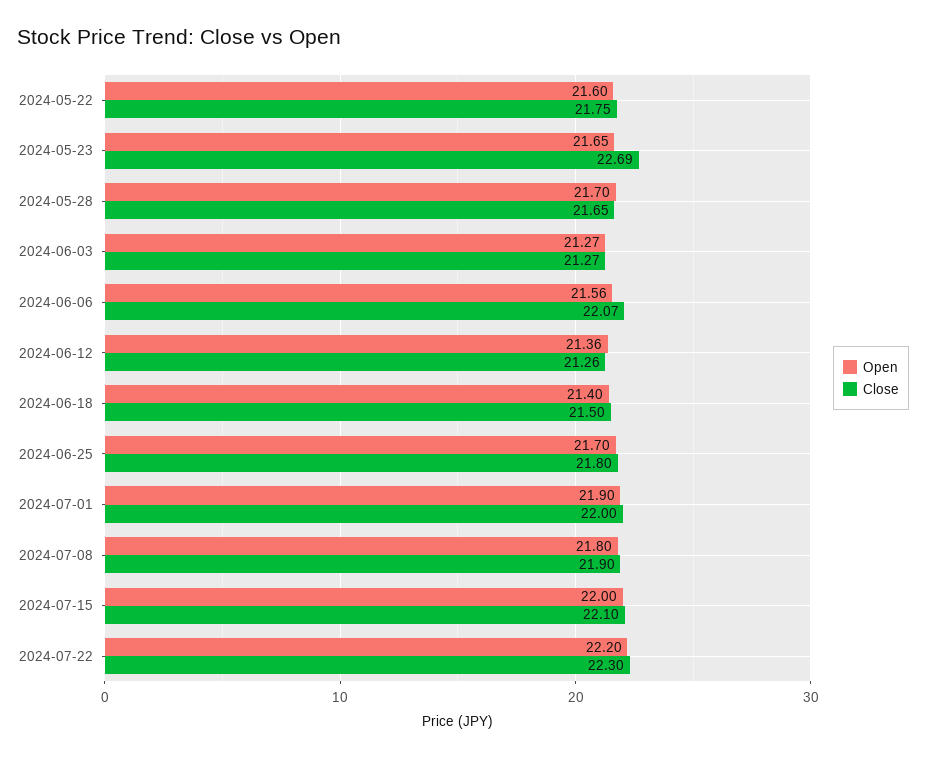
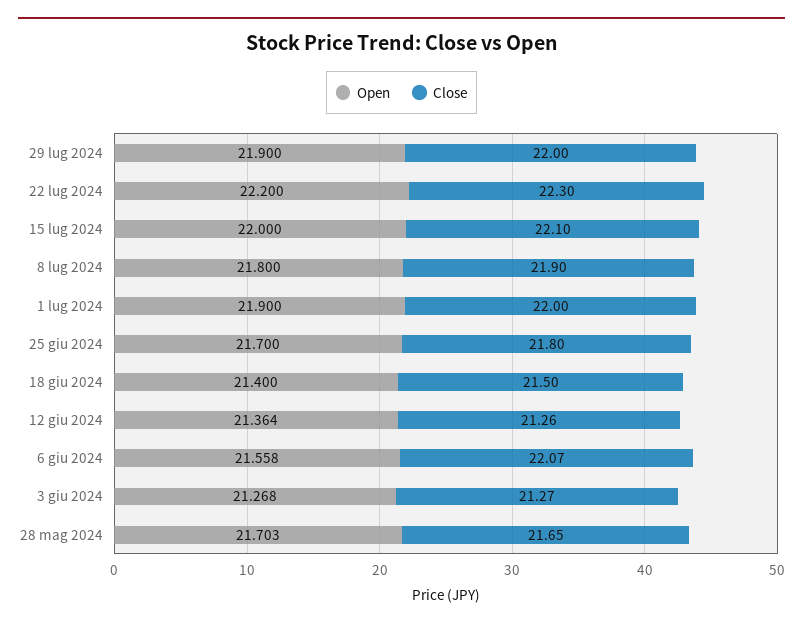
Open, 2024-05-22: 21.6 -> none
Close, 2024-05-22: 21.75 -> none
Open, 2024-05-23: 21.65 -> none
Close, 2024-05-23: 22.69 -> none
Open, 29 lug 2024: none -> 21.9
Close, 29 lug 2024: none -> 22

